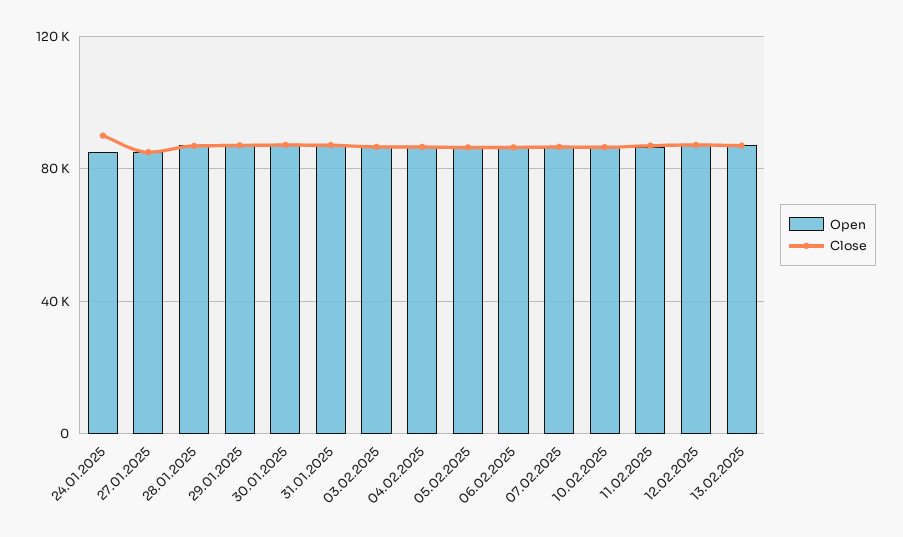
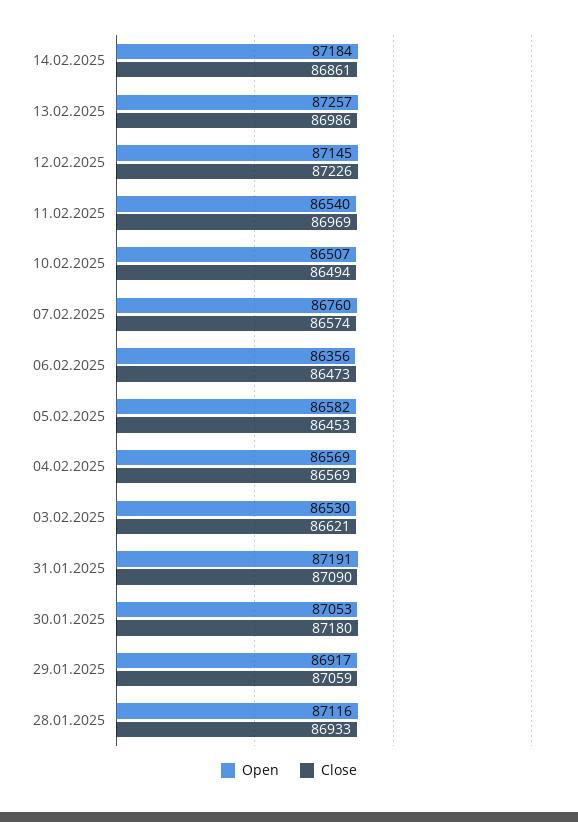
Open, 24.01.2025: 85000 -> none
Close, 24.01.2025: 90000 -> none
Open, 27.01.2025: 85000 -> none
Close, 27.01.2025: 85000 -> none
Open, 14.02.2025: none -> 87184
Close, 14.02.2025: none -> 86861

